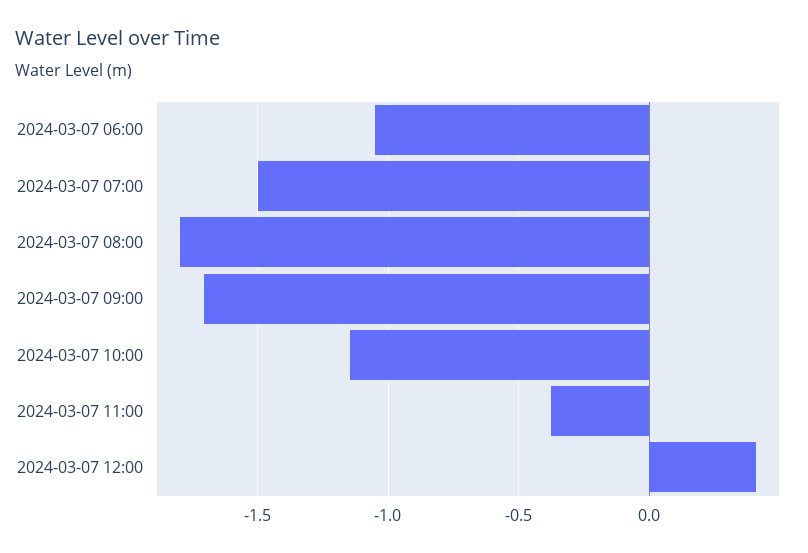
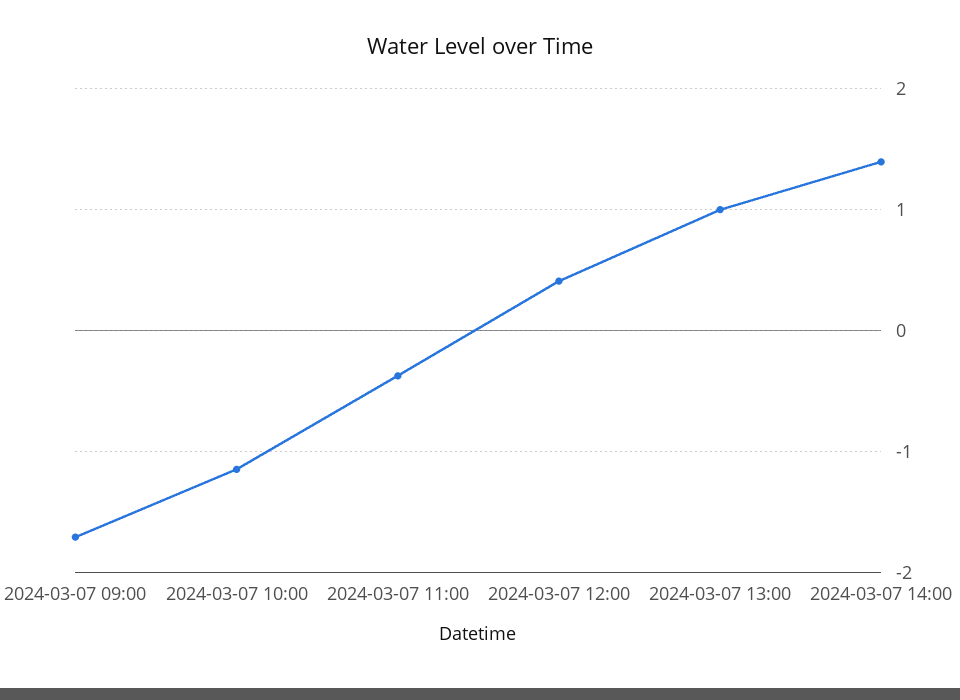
2024-03-07 06:00: -1.05 -> none
2024-03-07 07:00: -1.5 -> none
2024-03-07 08:00: -1.8 -> none
2024-03-07 13:00: none -> 1
2024-03-07 14:00: none -> 1.4

